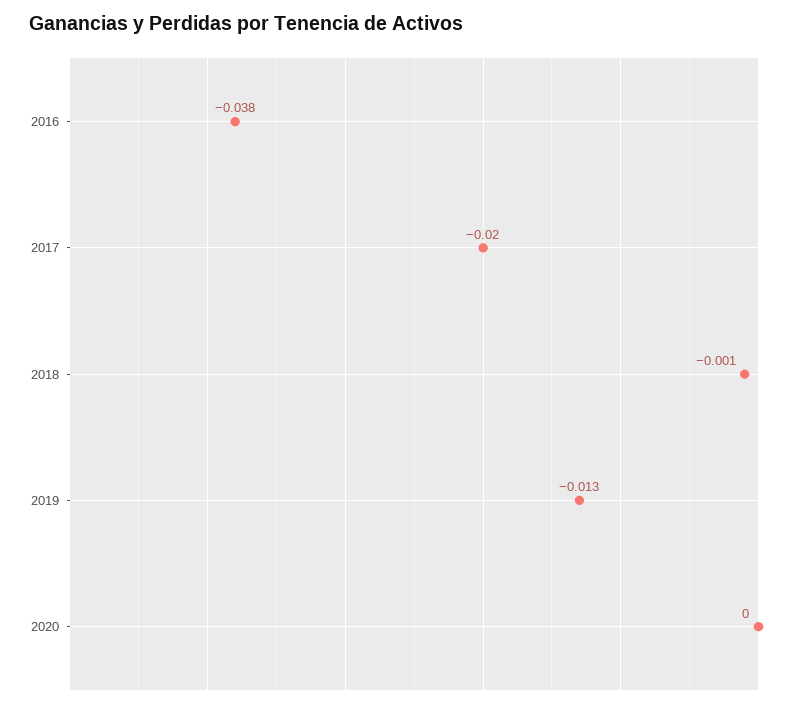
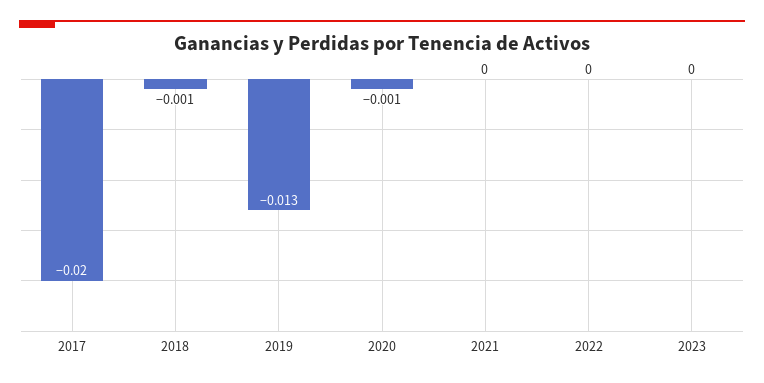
2016: -0.038 -> none
2020: 0 -> -0.001
2021: none -> 0
2022: none -> 0
2023: none -> 0

